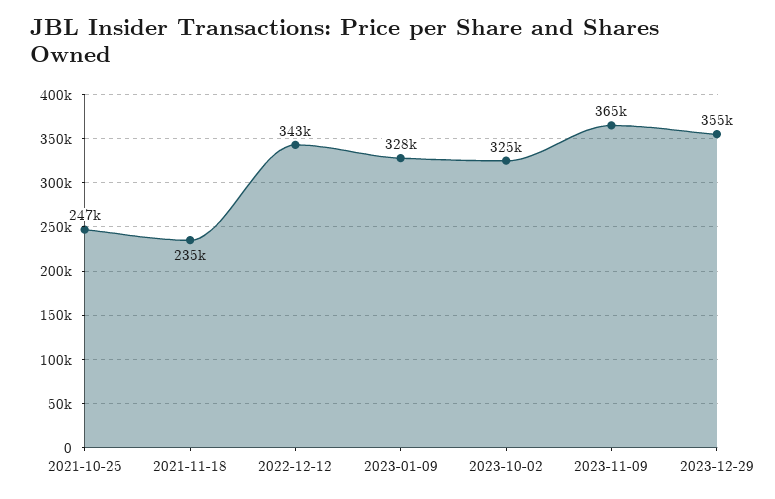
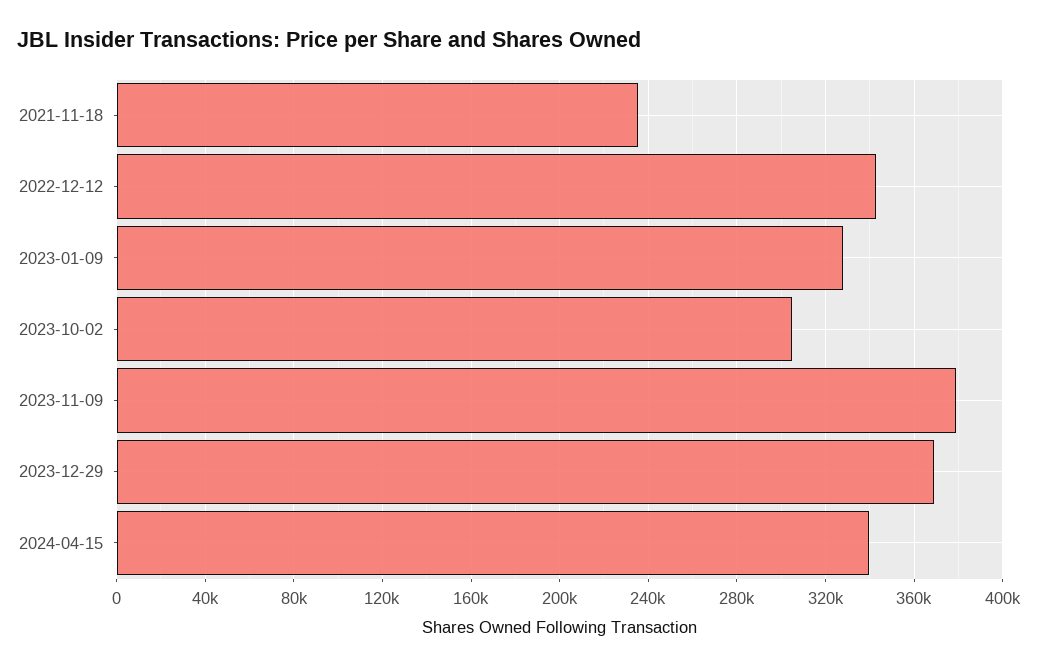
2021-10-25: 247000 -> none
2023-10-02: 325000 -> 305000
2023-11-09: 365000 -> 380000
2023-12-29: 355000 -> 370000
2024-04-15: none -> 340000

